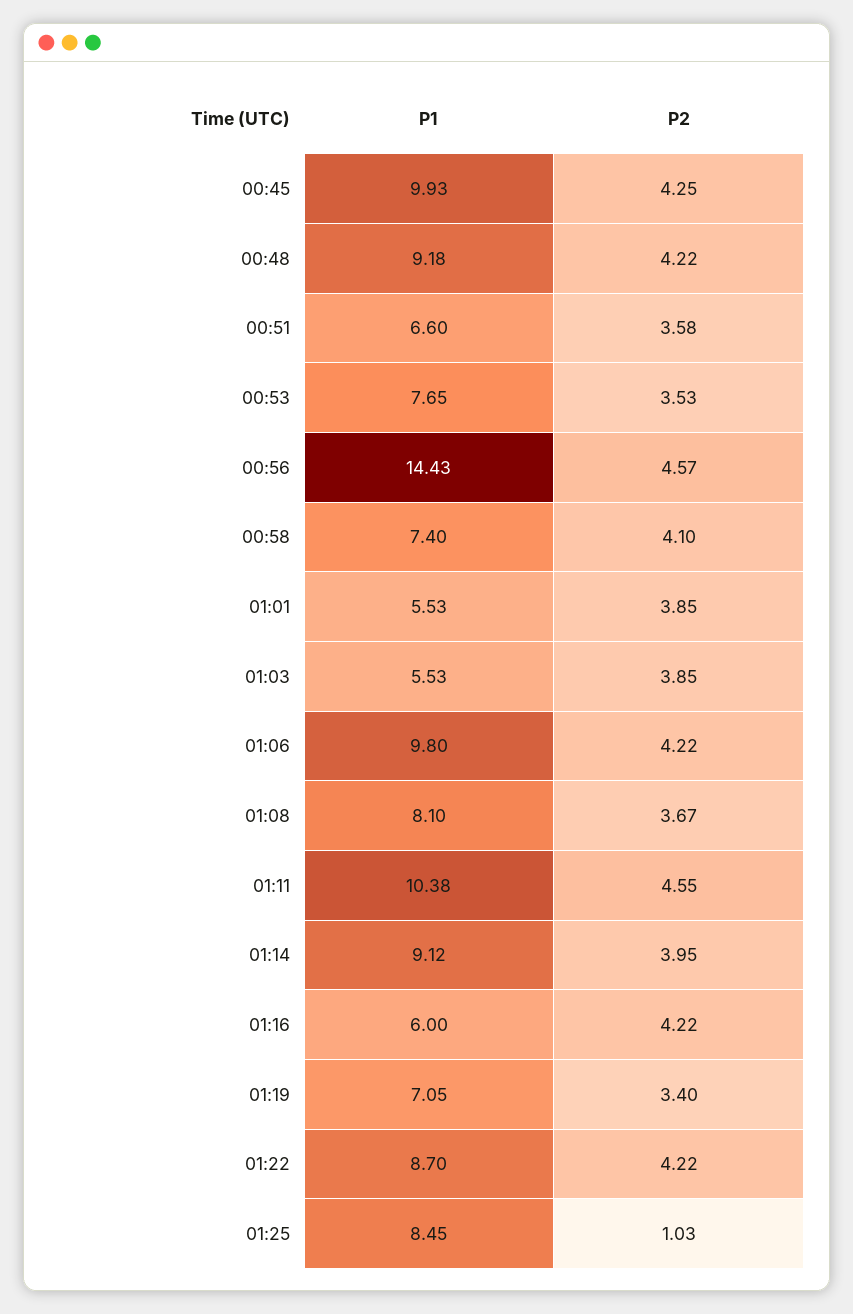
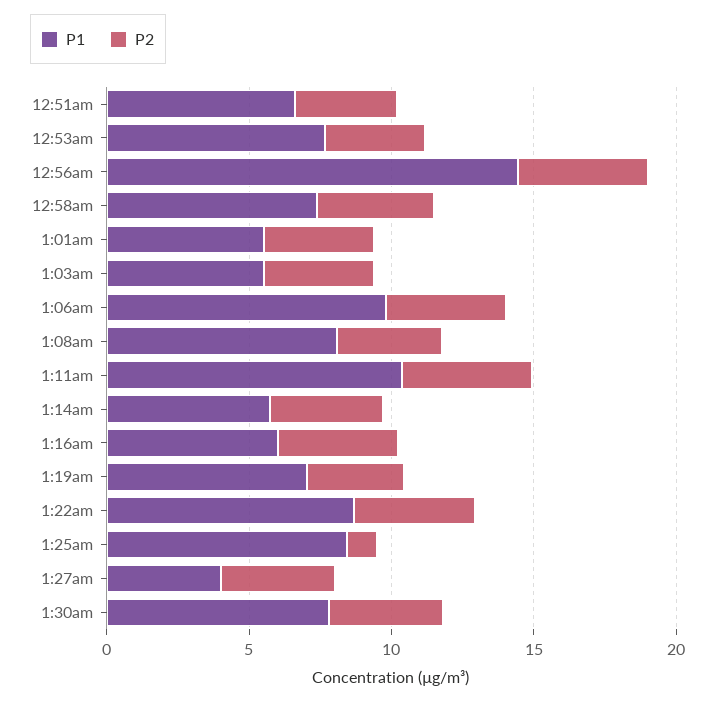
P1, 00:45: 9.93 -> none
P2, 00:45: 4.25 -> none
P1, 00:48: 9.18 -> none
P2, 00:48: 4.22 -> none
P1, 01:14: 9.12 -> 6
P1, 1:27am: none -> 4
P2, 1:27am: none -> 4
P1, 1:30am: none -> 8
P2, 1:30am: none -> 4

